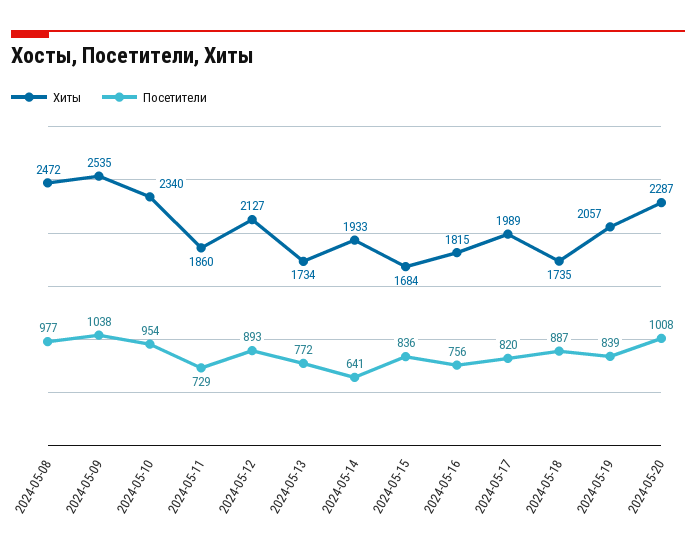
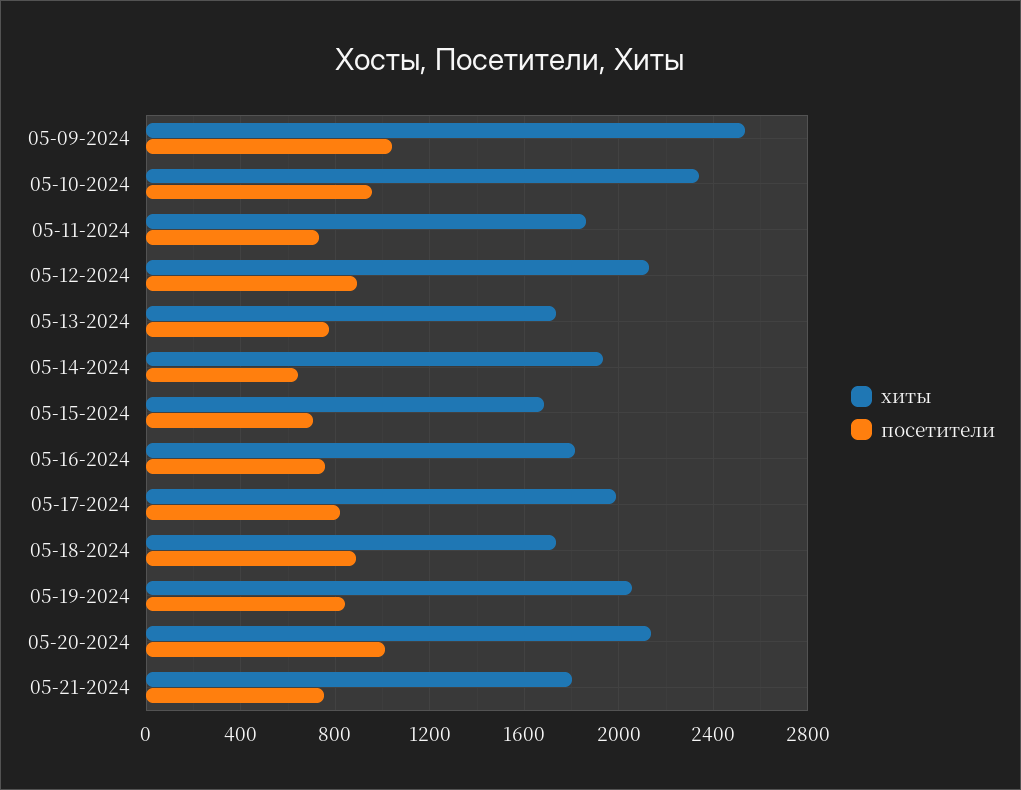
Хиты, 2024-05-08: 2472 -> none
Посетители, 2024-05-08: 977 -> none
Посетители, 2024-05-15: 836 -> 700
Хиты, 2024-05-20: 2287 -> 2150
Хиты, 05-21-2024: none -> 1800
Посетители, 05-21-2024: none -> 750

